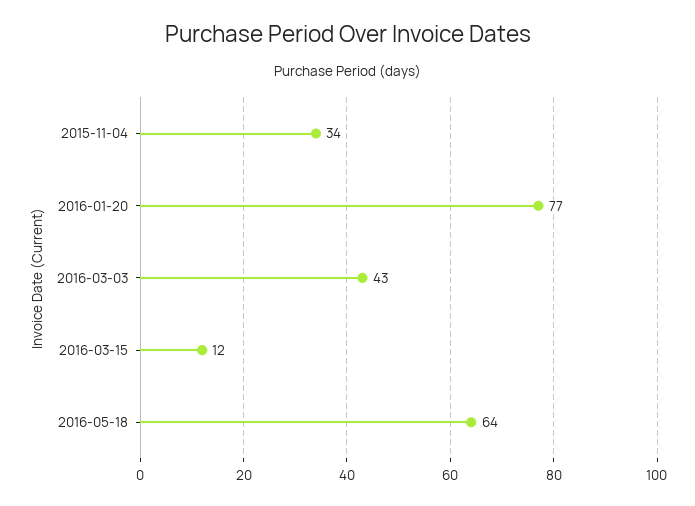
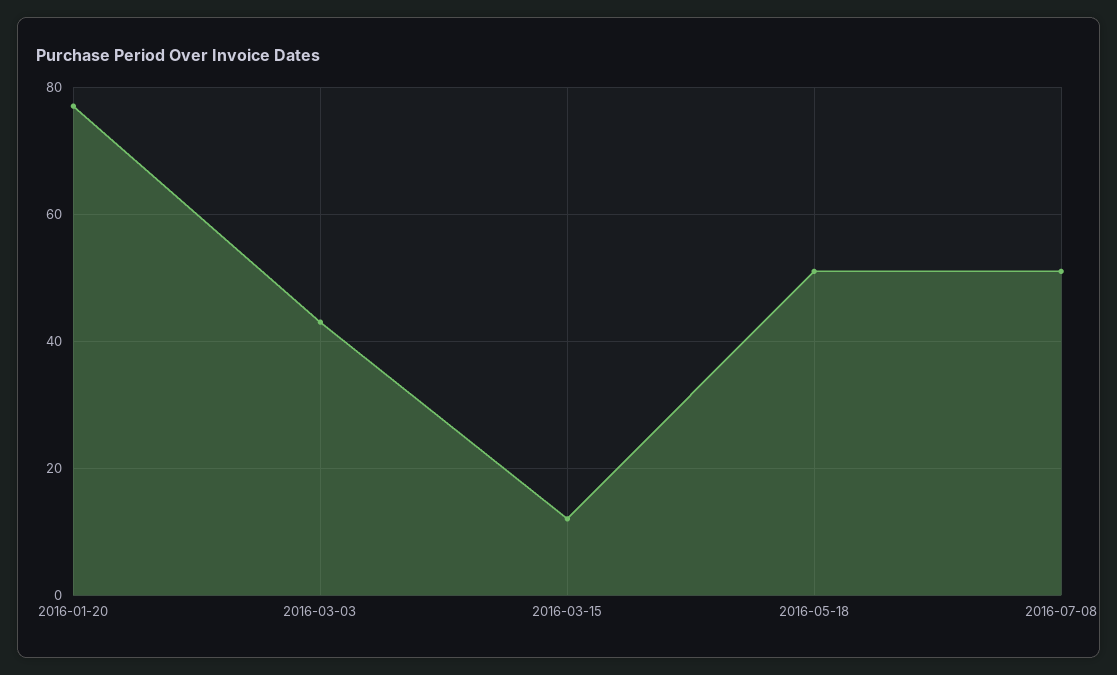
2015-11-04: 34 -> none
2016-05-18: 64 -> 50
2016-07-08: none -> 50

